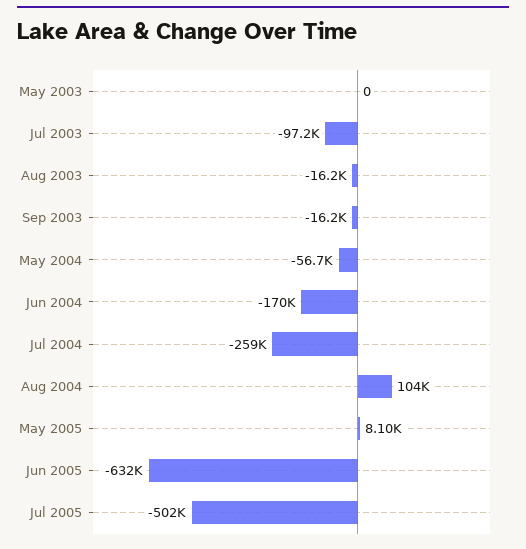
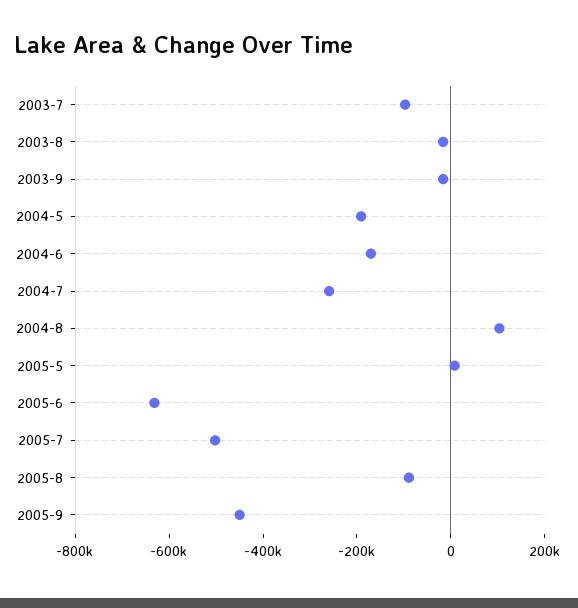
May 2003: 0 -> none
May 2004: -56700 -> -200000
2005-8: none -> -100000
2005-9: none -> -450000

